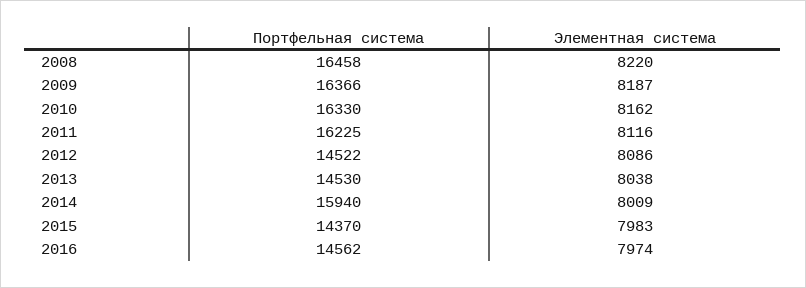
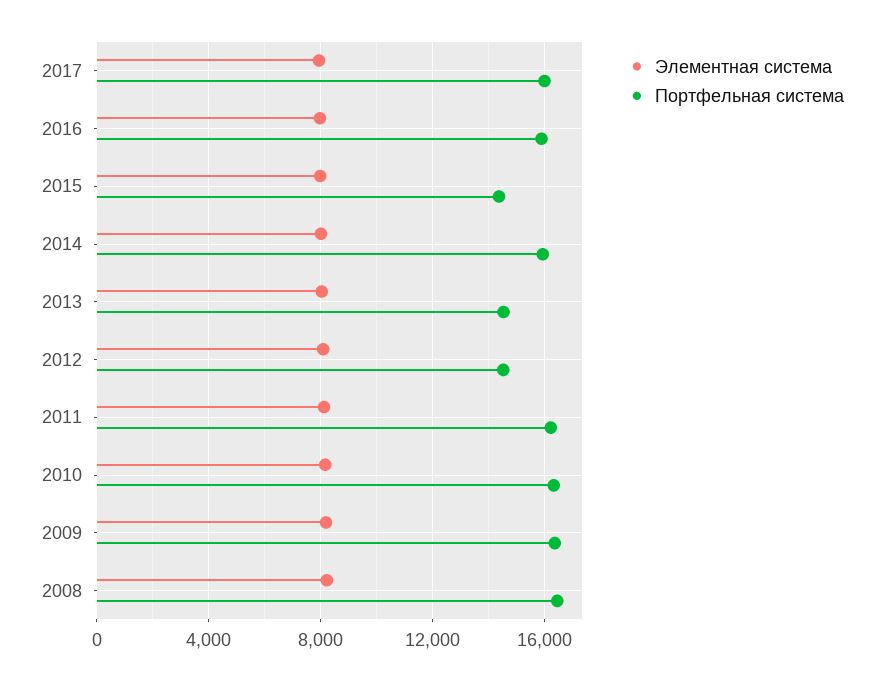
Портфельная система, 2016: 14562 -> 16000
Элементная система, 2017: none -> 8000
Портфельная система, 2017: none -> 16000

